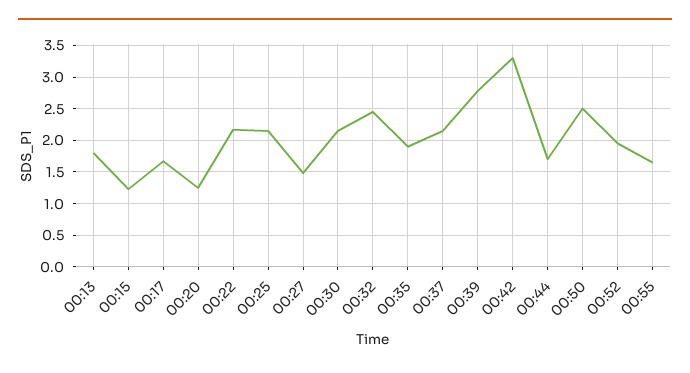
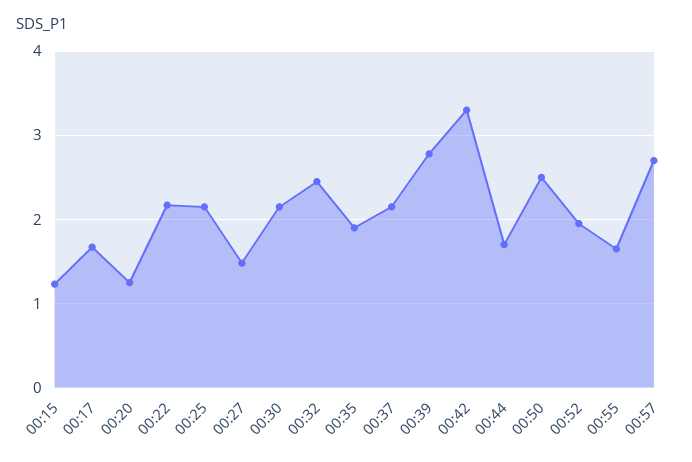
00:13: 1.8 -> none
00:57: none -> 2.7

